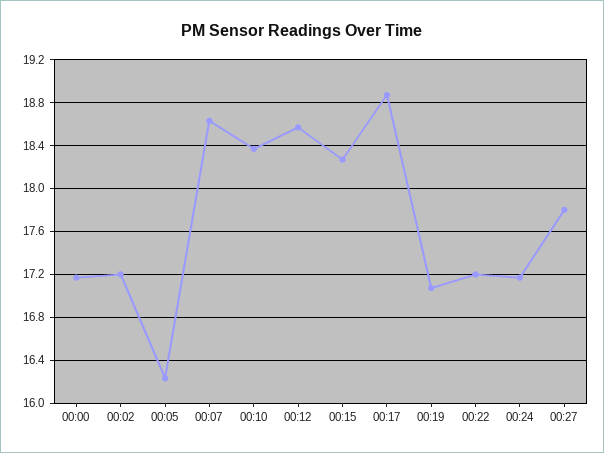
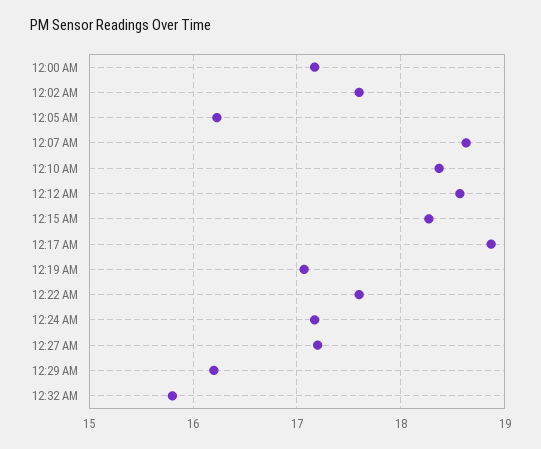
00:02: 17.2 -> 17.6
00:22: 17.2 -> 17.6
00:27: 17.8 -> 17.2
12:29 AM: none -> 16.2
12:32 AM: none -> 15.8

